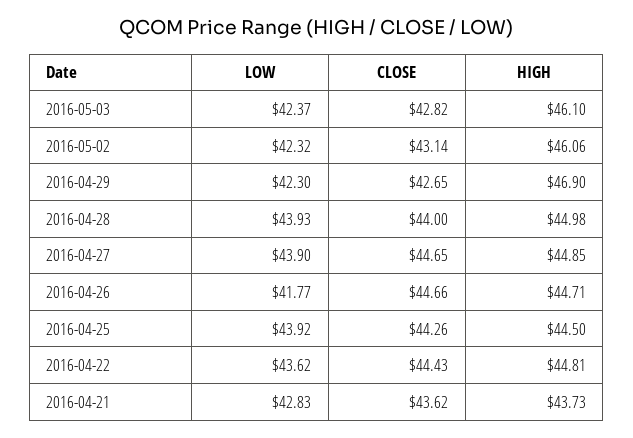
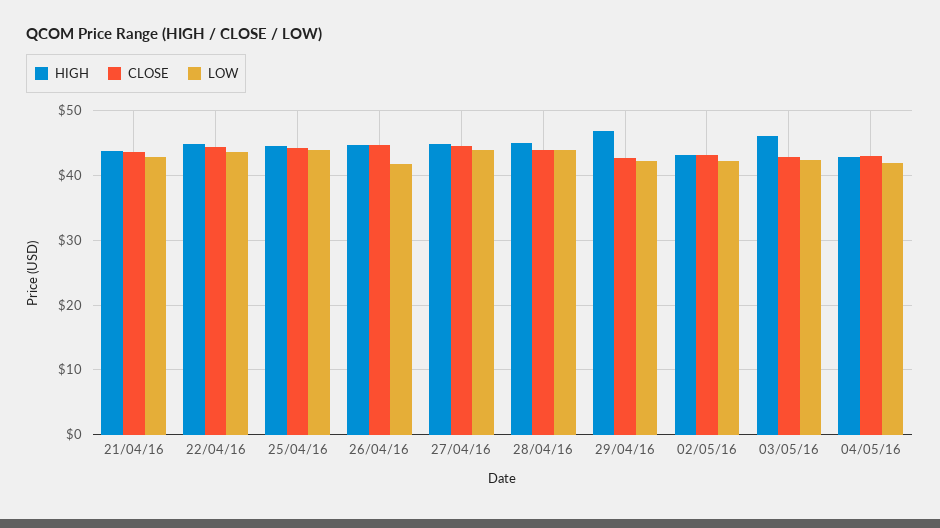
HIGH, 2016-05-02: 46.06 -> 43
HIGH, 04/05/16: none -> 43
CLOSE, 04/05/16: none -> 43
LOW, 04/05/16: none -> 42

